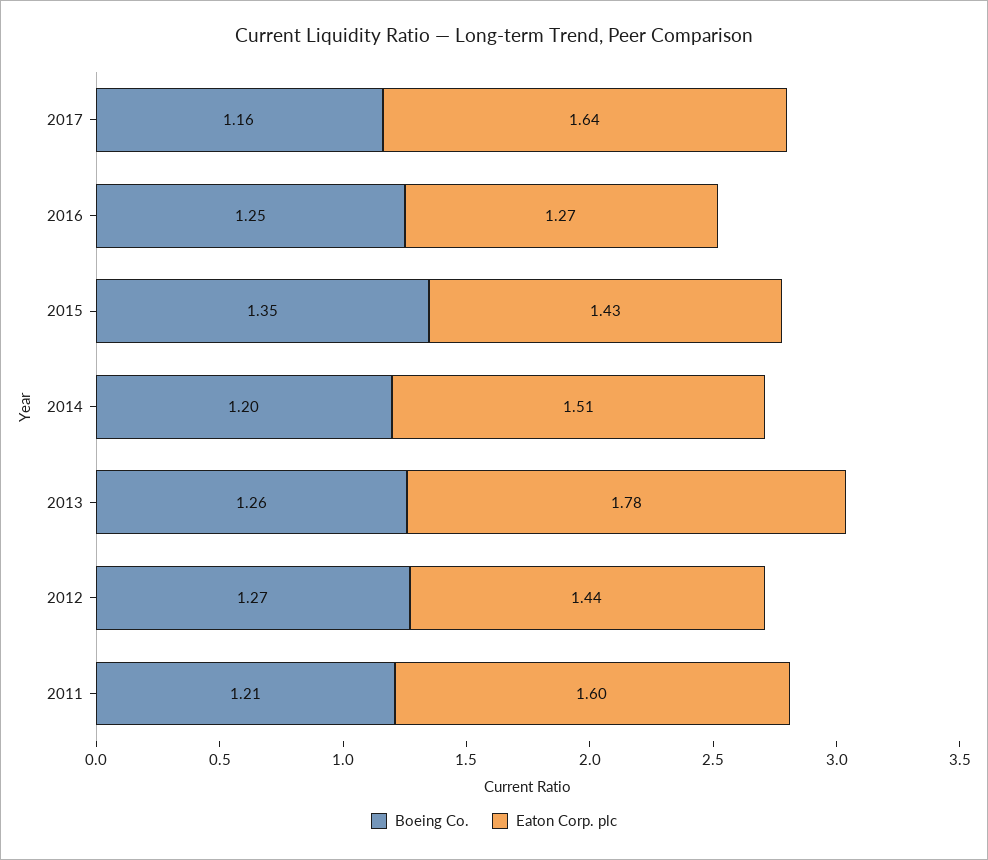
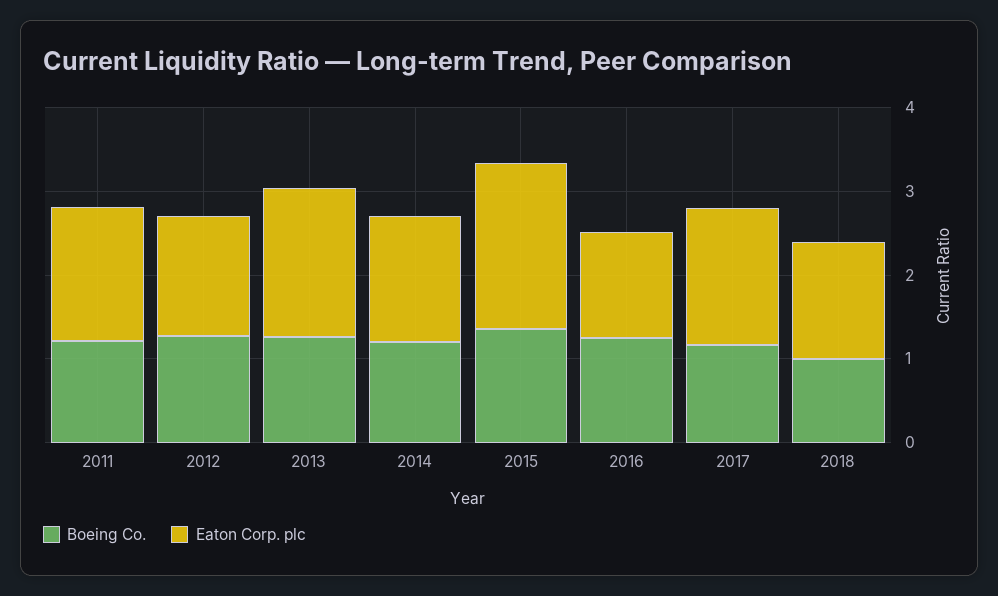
Eaton Corp. plc, 2015: 1.43 -> 2
Boeing Co., 2018: none -> 1
Eaton Corp. plc, 2018: none -> 1.4

